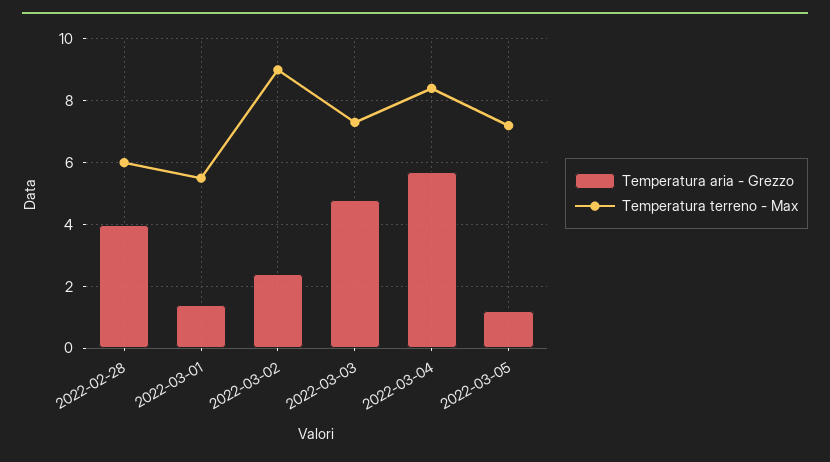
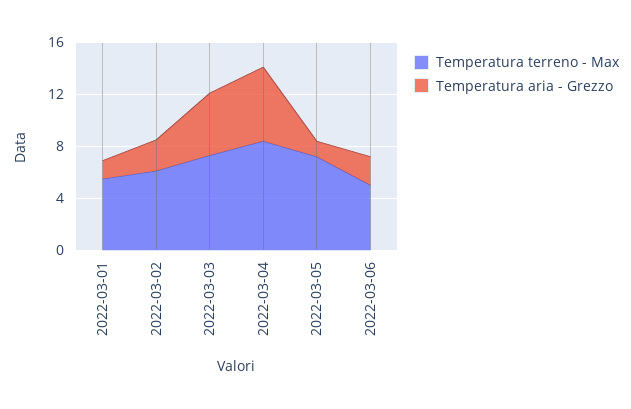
Temperatura aria - Grezzo, 2022-02-28: 4 -> none
Temperatura terreno - Max, 2022-02-28: 6 -> none
Temperatura terreno - Max, 2022-03-02: 9 -> 6
Temperatura terreno - Max, 2022-03-06: none -> 5
Temperatura aria - Grezzo, 2022-03-06: none -> 2

